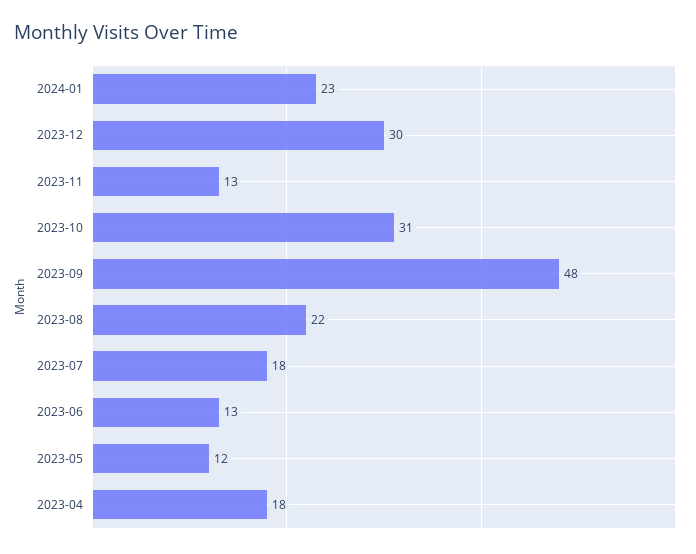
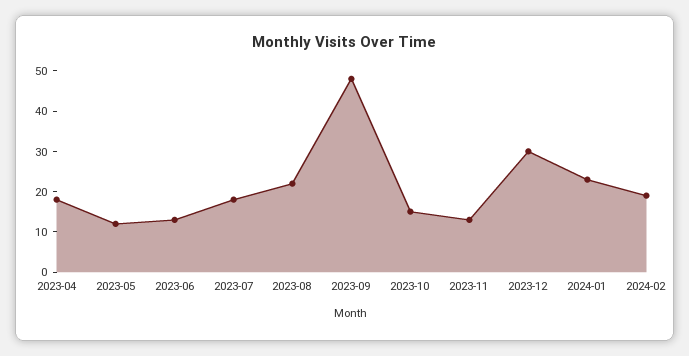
2023-10: 31 -> 15
2024-02: none -> 20

